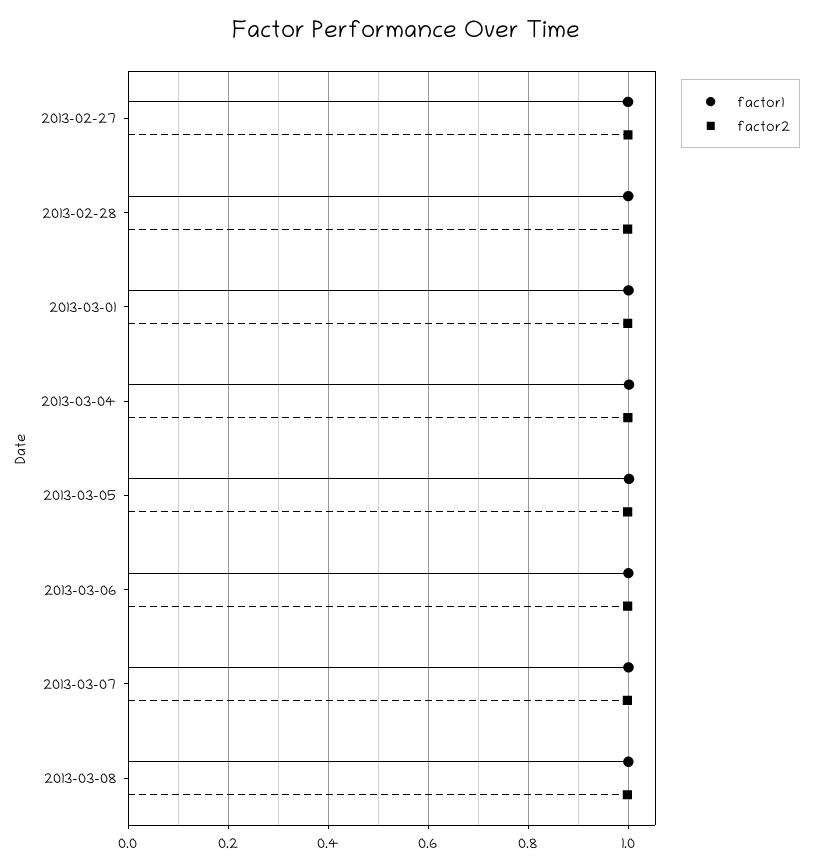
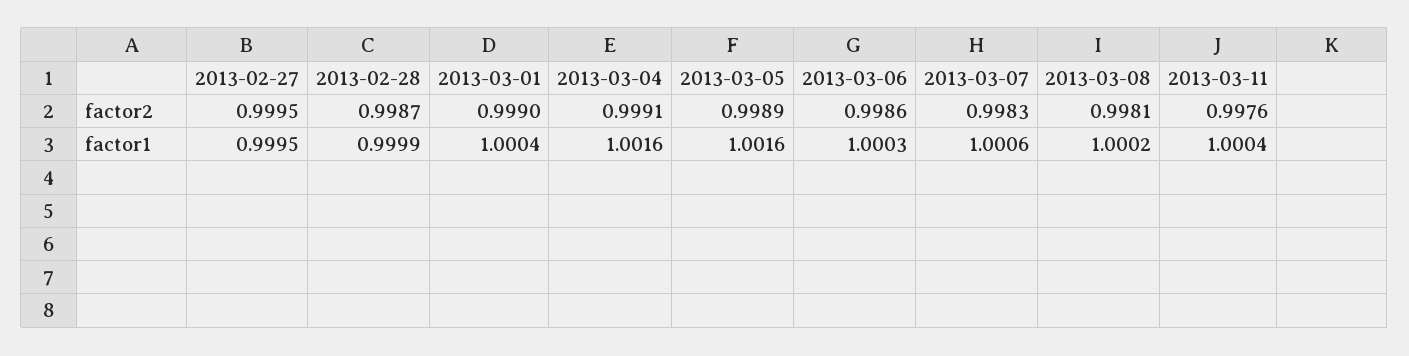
factor2, 2013-03-11: none -> 0.9976
factor1, 2013-03-11: none -> 1.0004

